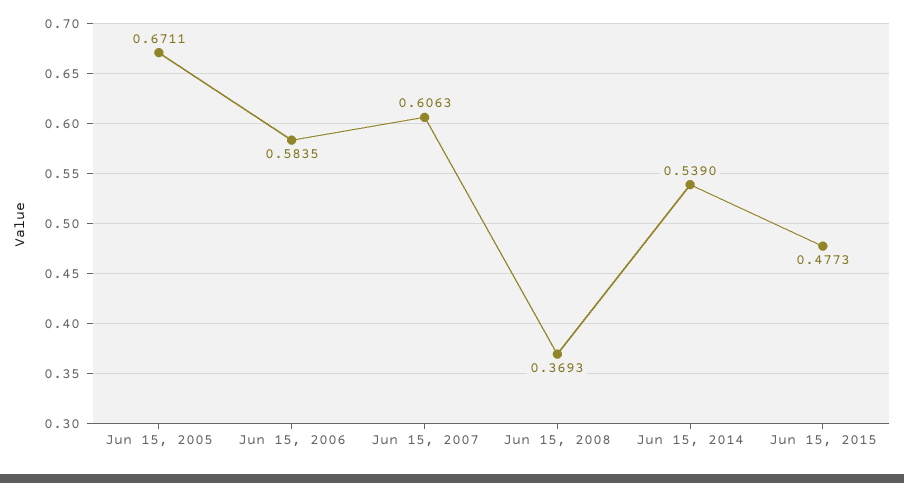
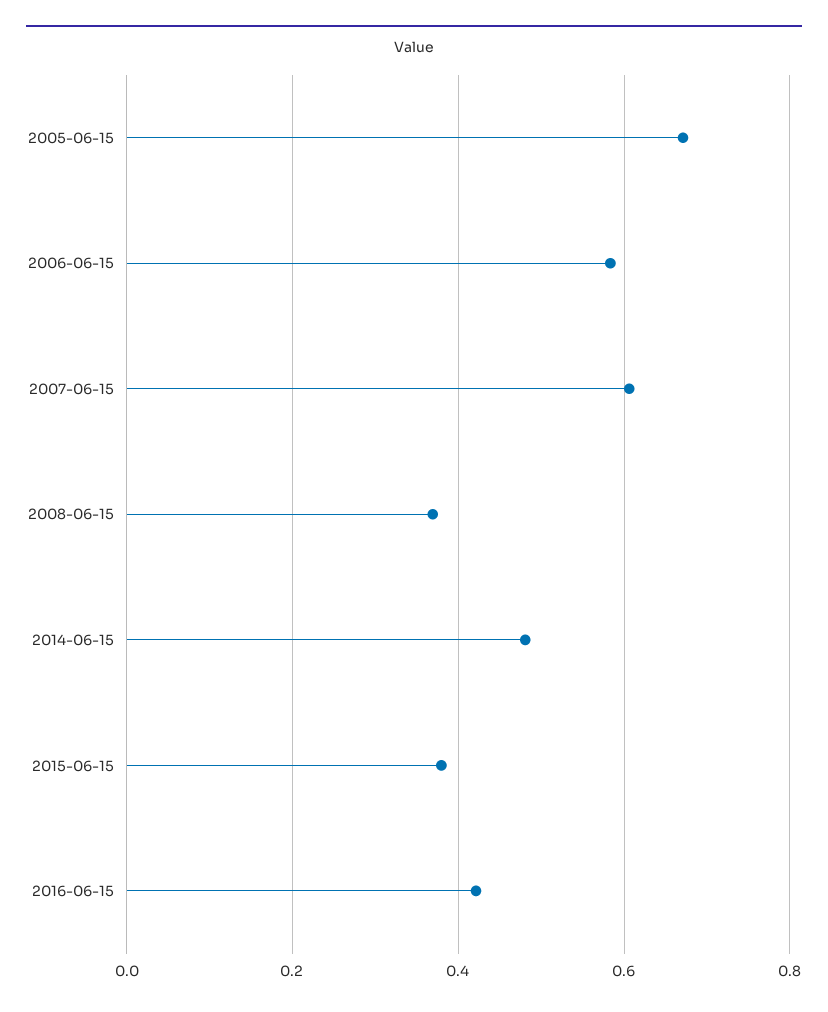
Jun 15, 2014: 0.539 -> 0.48
Jun 15, 2015: 0.4773 -> 0.38
2016-06-15: none -> 0.42

